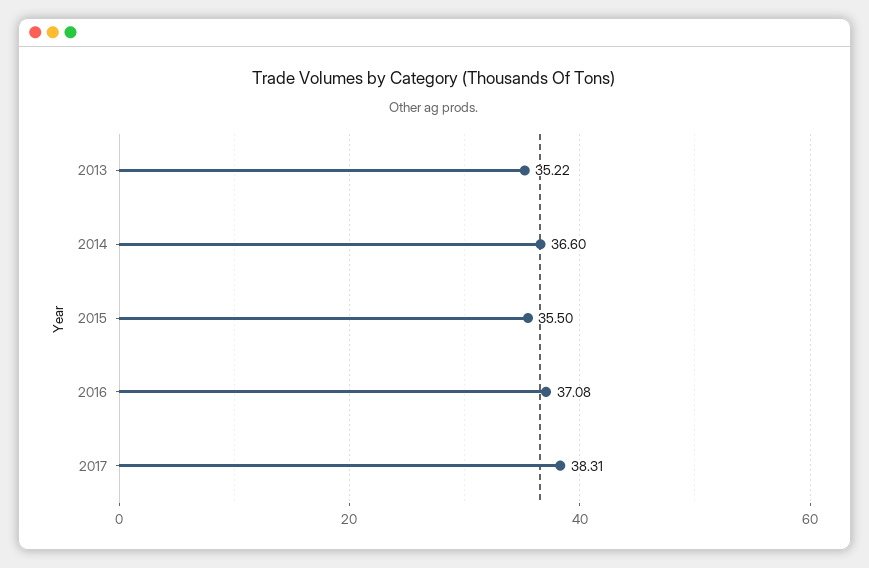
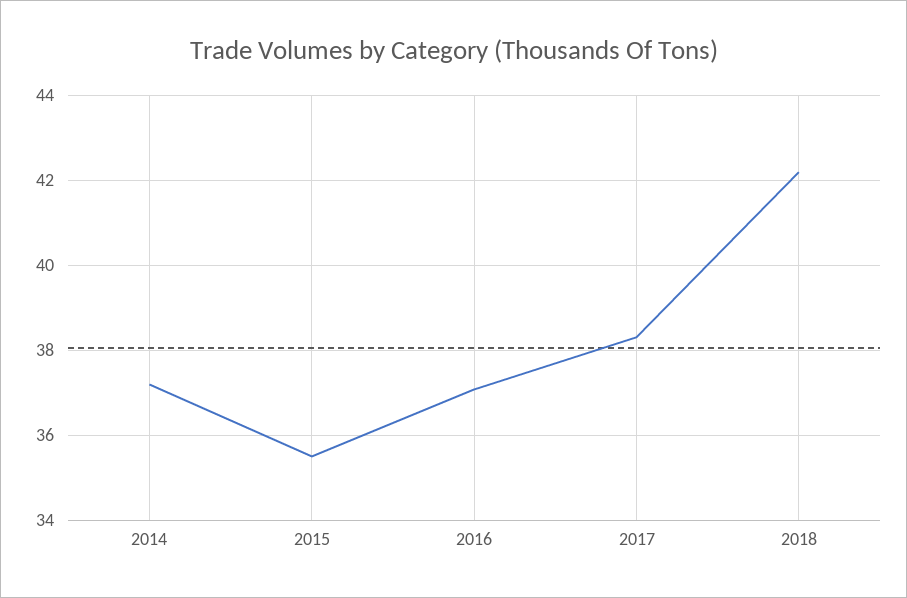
2013: 35.22 -> none
2014: 36.6 -> 37.2
2018: none -> 42.2

